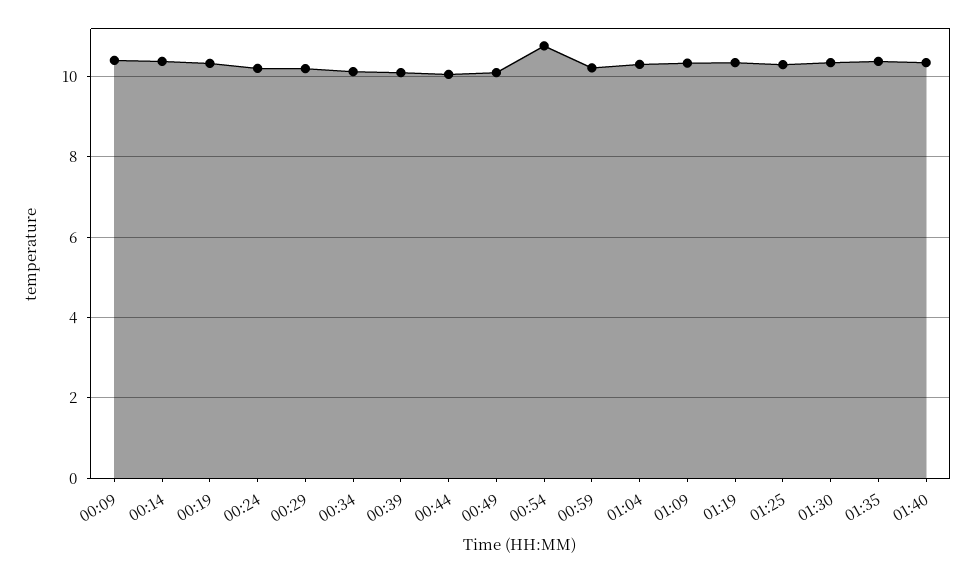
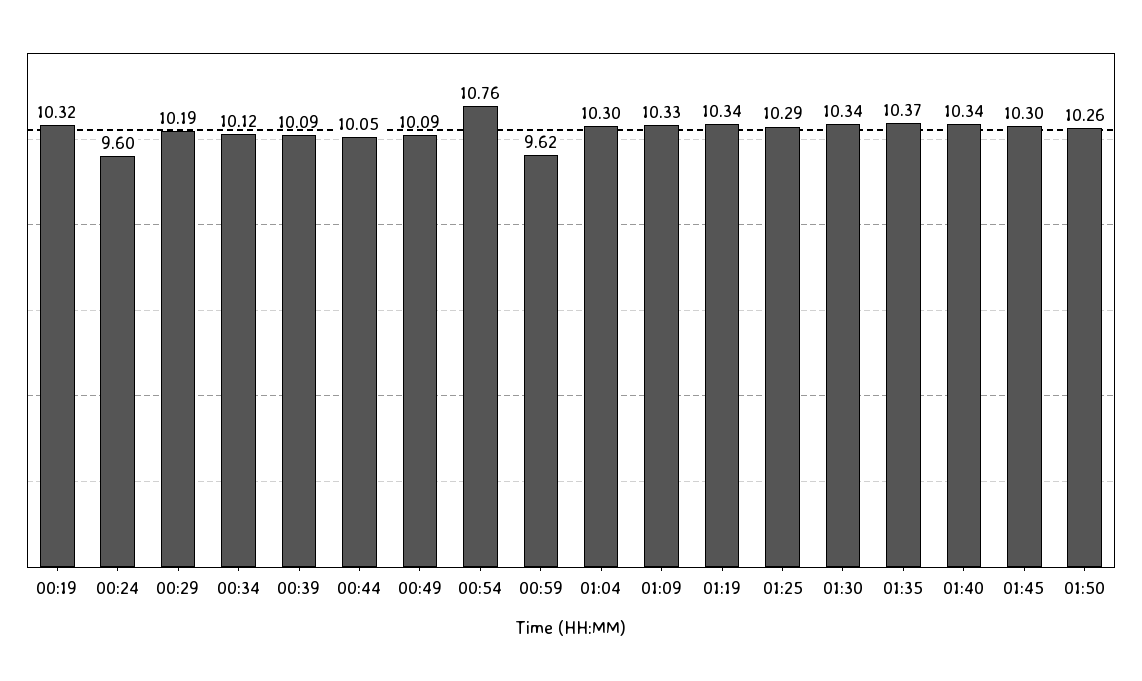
00:09: 10.4 -> none
00:14: 10.4 -> none
00:24: 10.2 -> 9.6
00:59: 10.2 -> 9.62
01:45: none -> 10.3
01:50: none -> 10.26

